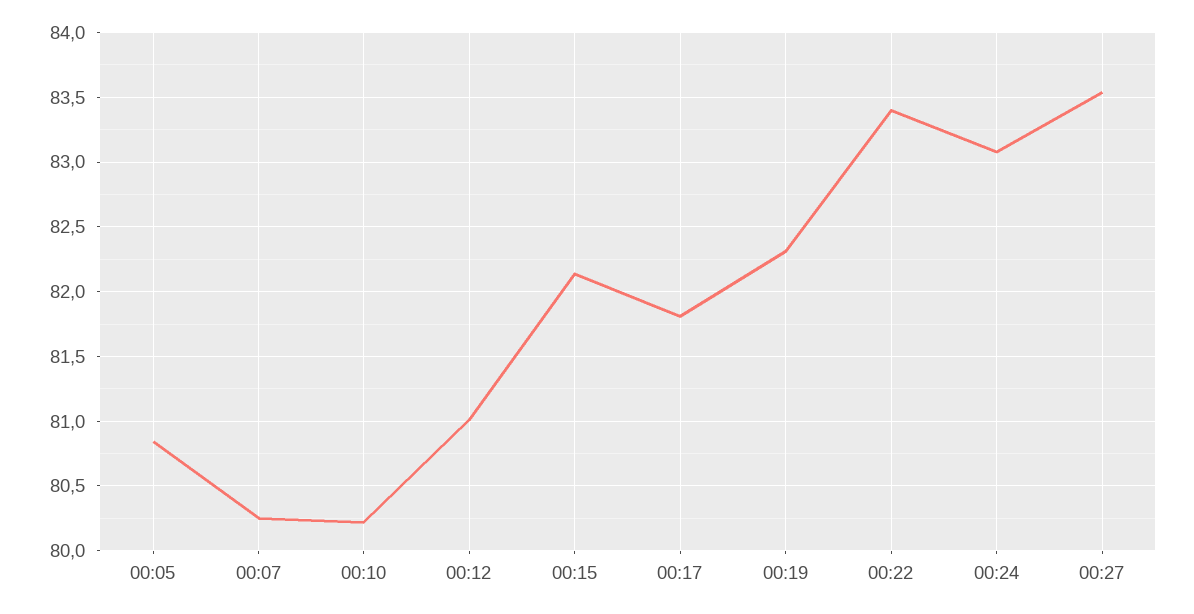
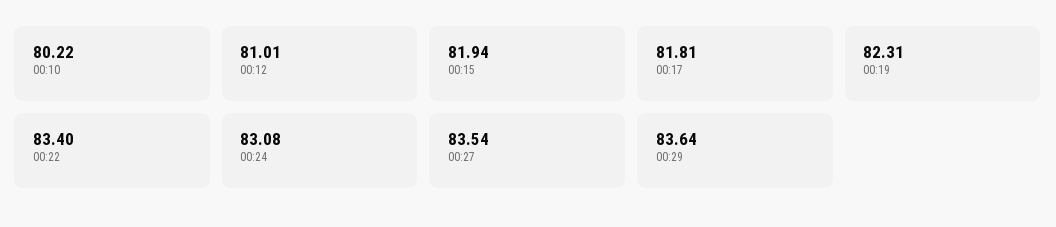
00:05: 80.85 -> none
00:07: 80.25 -> none
00:15: 82.15 -> 81.94
00:29: none -> 83.64

